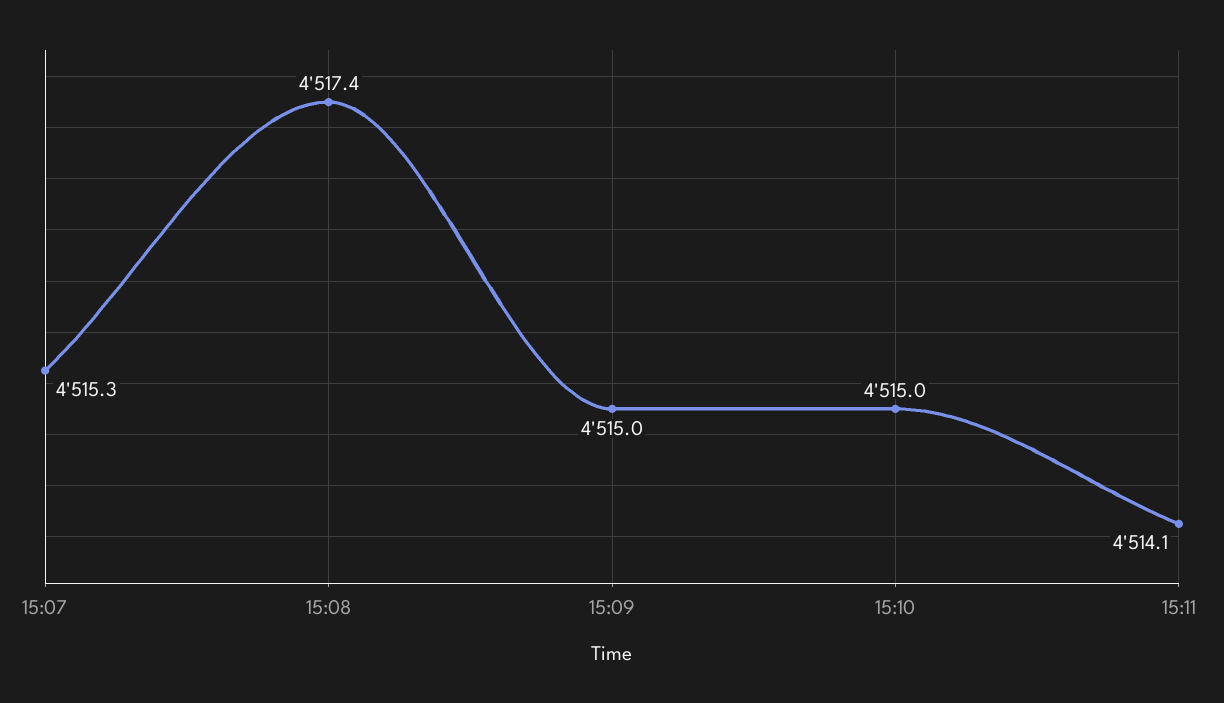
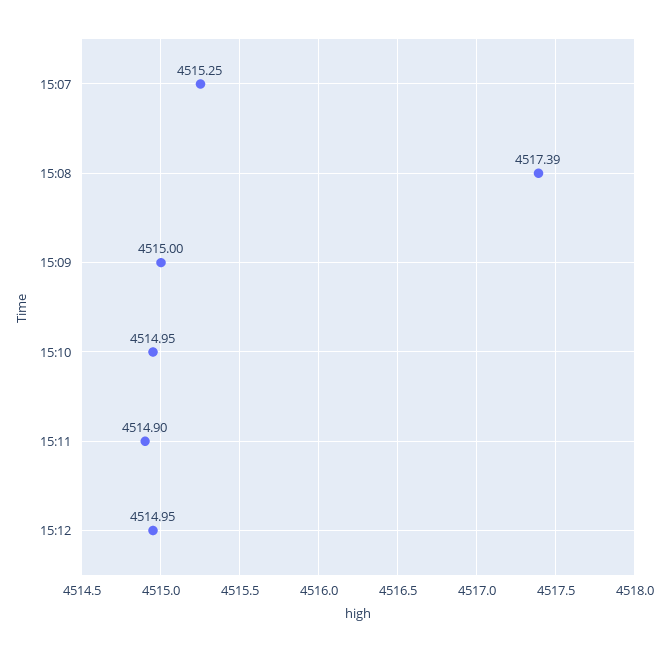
15:11: 4514.1 -> 4514.9
15:12: none -> 4514.95

